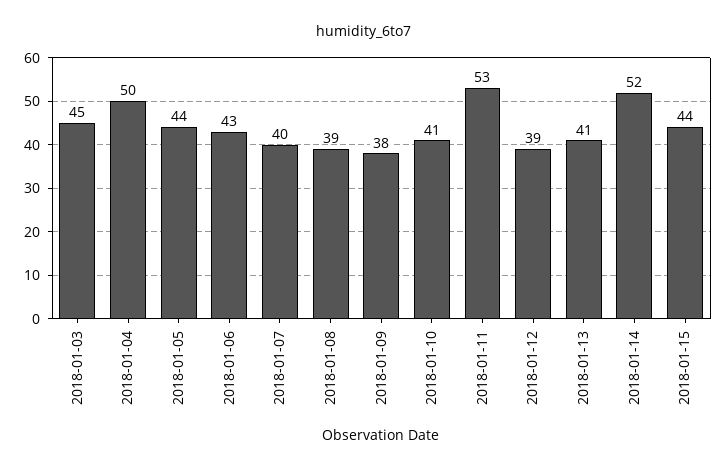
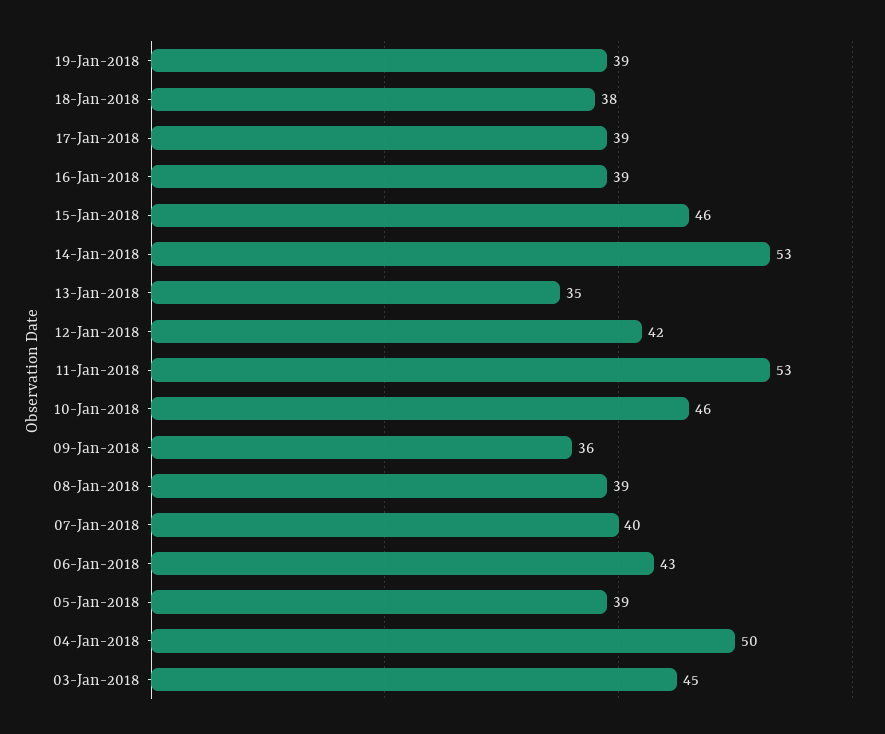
2018-01-05: 44 -> 39
2018-01-09: 38 -> 36
2018-01-10: 41 -> 46
2018-01-12: 39 -> 42
2018-01-13: 41 -> 35
2018-01-14: 52 -> 53
2018-01-15: 44 -> 46
19-Jan-2018: none -> 39
18-Jan-2018: none -> 38
17-Jan-2018: none -> 39
16-Jan-2018: none -> 39

